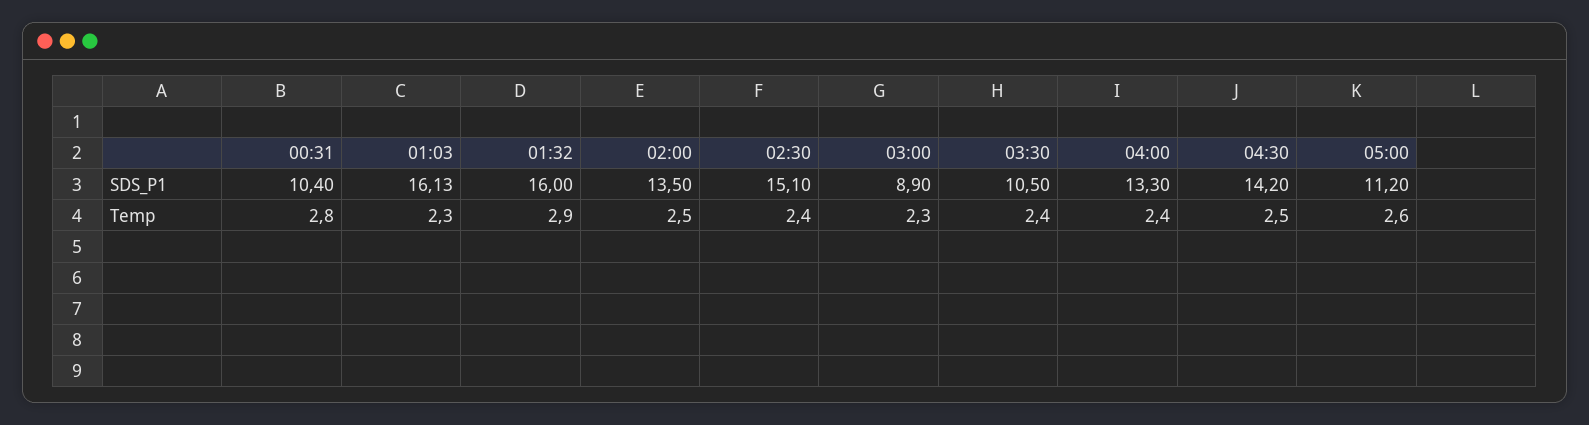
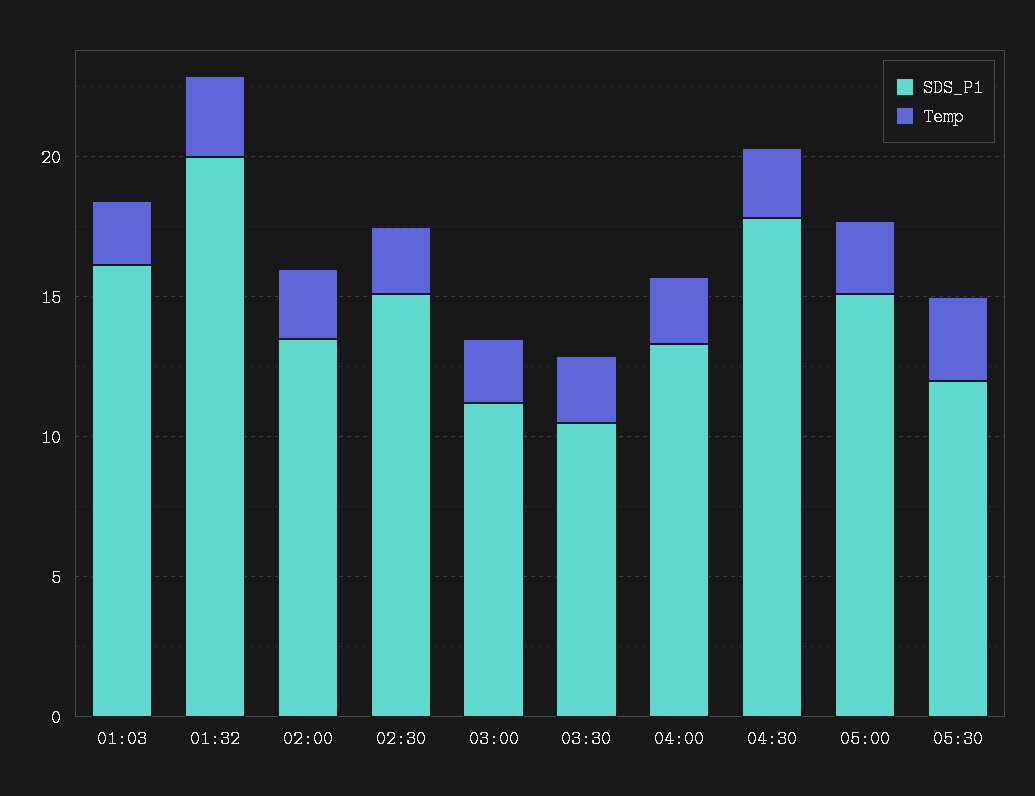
SDS_P1, 00:31: 10.4 -> none
SDS_P1, 01:32: 16 -> 20
SDS_P1, 03:00: 8.9 -> 11
SDS_P1, 04:30: 14.2 -> 18
SDS_P1, 05:00: 11.2 -> 15
Temp, 00:31: 2.8 -> none
SDS_P1, 05:30: none -> 12
Temp, 05:30: none -> 3

